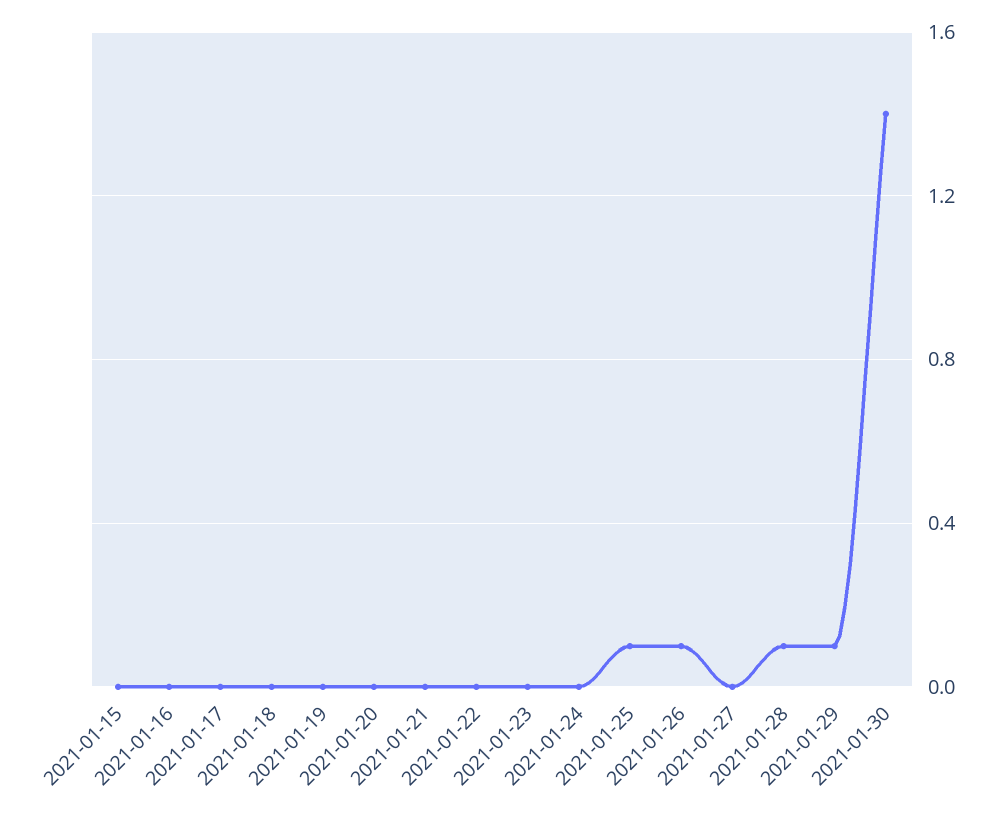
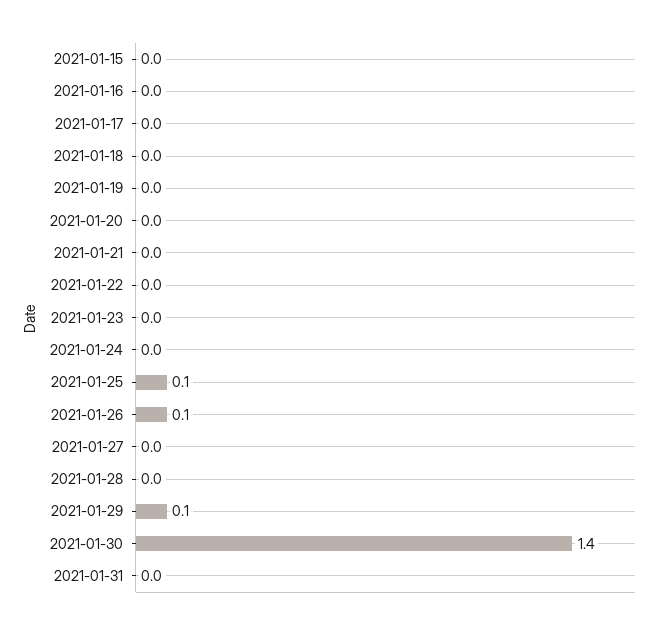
2021-01-28: 0.1 -> 0
2021-01-31: none -> 0

